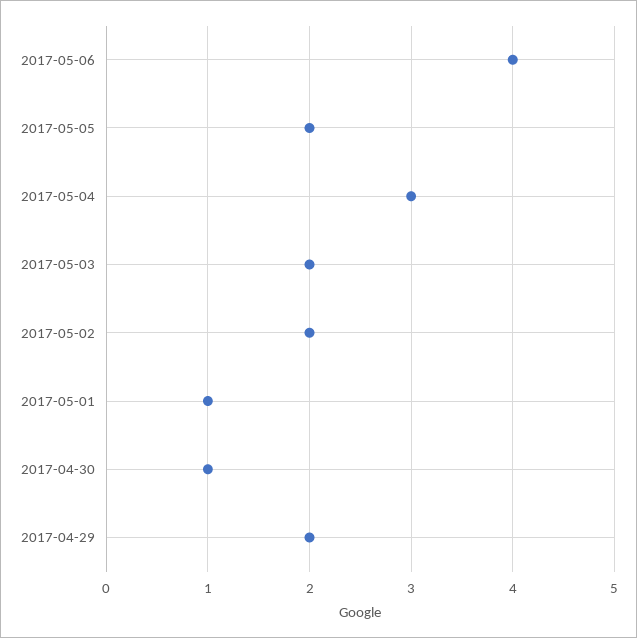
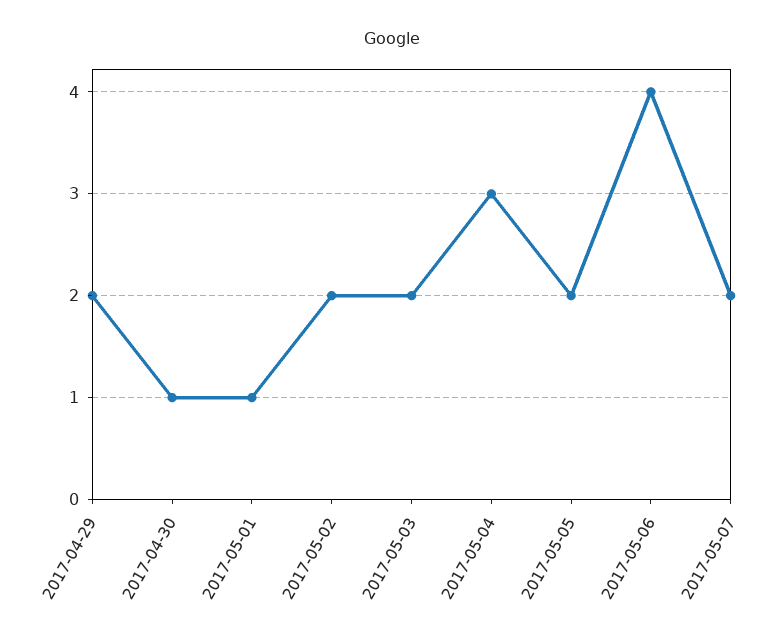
2017-05-07: none -> 2

